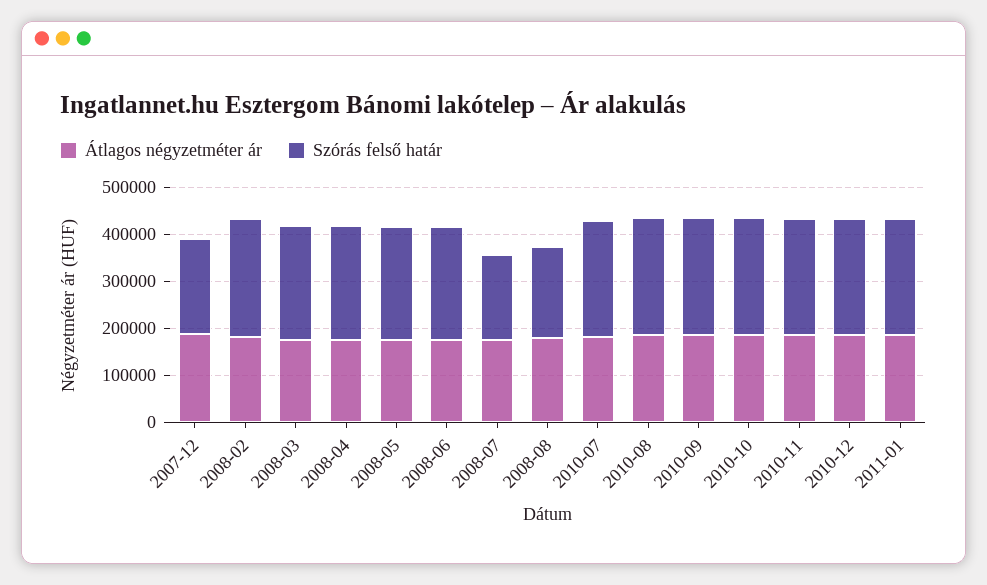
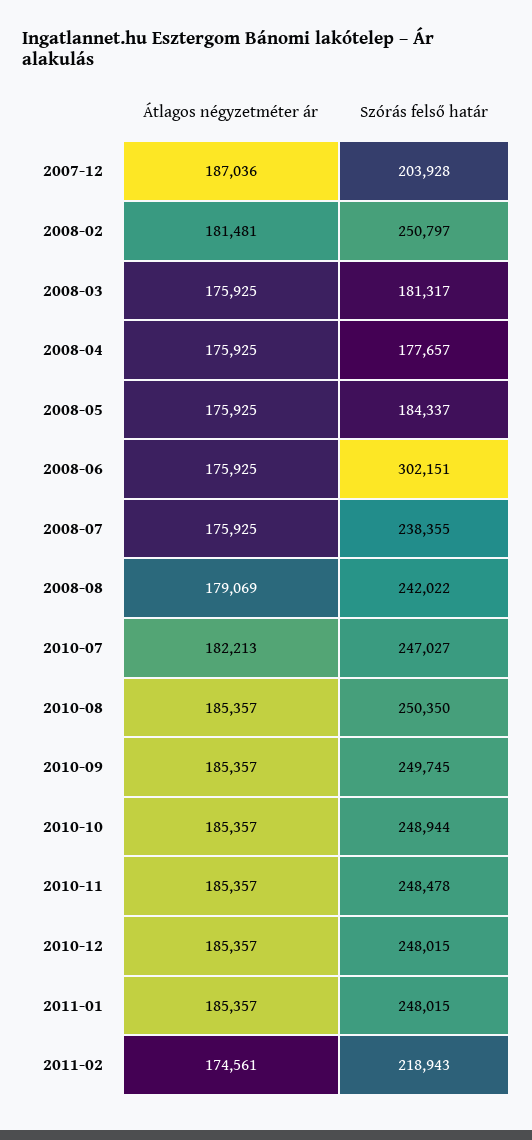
Szórás felső határ, 2008-03: 240000 -> 181317
Szórás felső határ, 2008-04: 240000 -> 177657
Szórás felső határ, 2008-05: 240000 -> 184337
Szórás felső határ, 2008-06: 240000 -> 302151
Szórás felső határ, 2008-07: 180000 -> 238355
Szórás felső határ, 2008-08: 200000 -> 242022
Átlagos négyzetméter ár, 2011-02: none -> 174561
Szórás felső határ, 2011-02: none -> 218943

